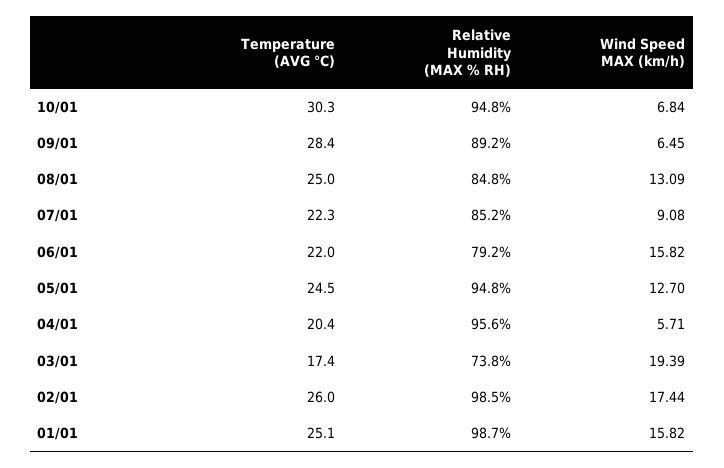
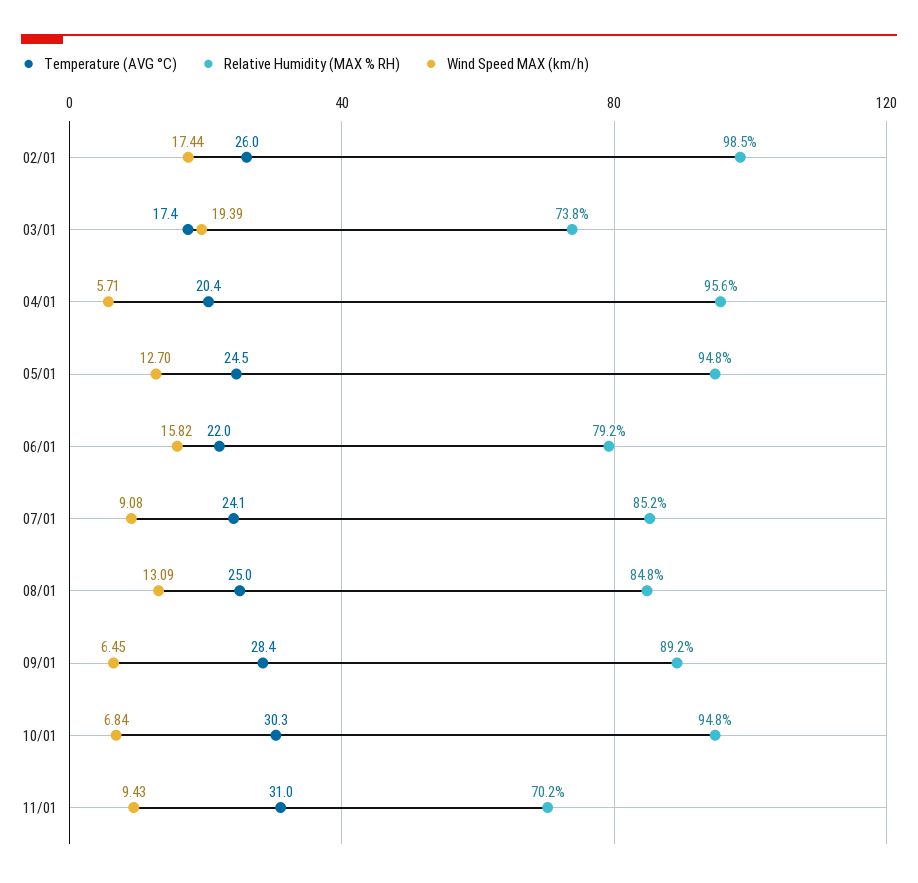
Temperature (AVG °C), 07/01: 22.3 -> 24.1
Temperature (AVG °C), 01/01: 25.1 -> none
Relative Humidity (MAX % RH), 01/01: 98.7 -> none
Wind Speed MAX (km/h), 01/01: 15.82 -> none
Temperature (AVG °C), 11/01: none -> 31
Relative Humidity (MAX % RH), 11/01: none -> 70.2
Wind Speed MAX (km/h), 11/01: none -> 9.43

